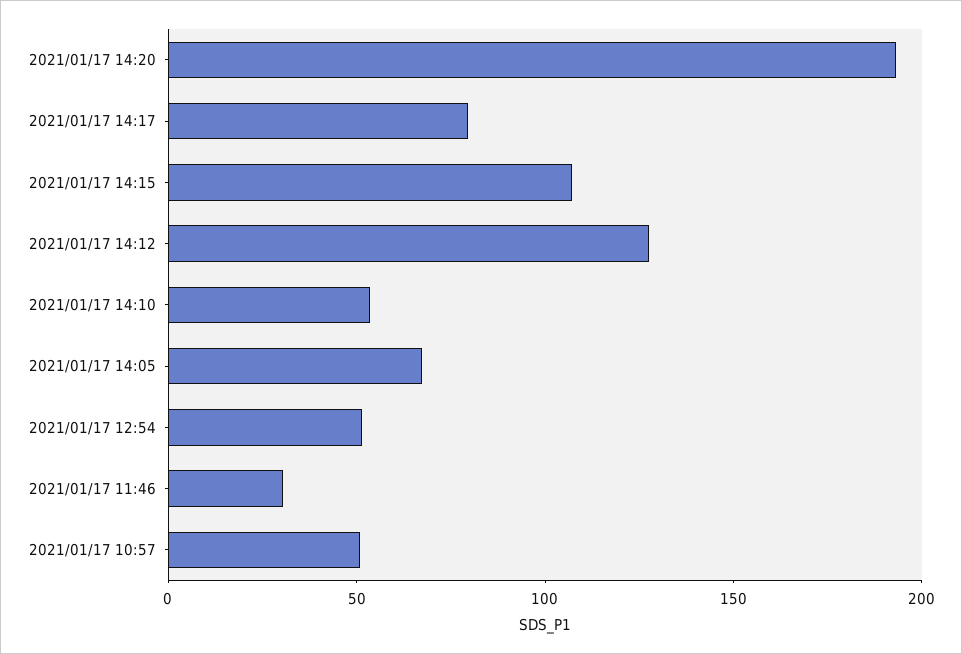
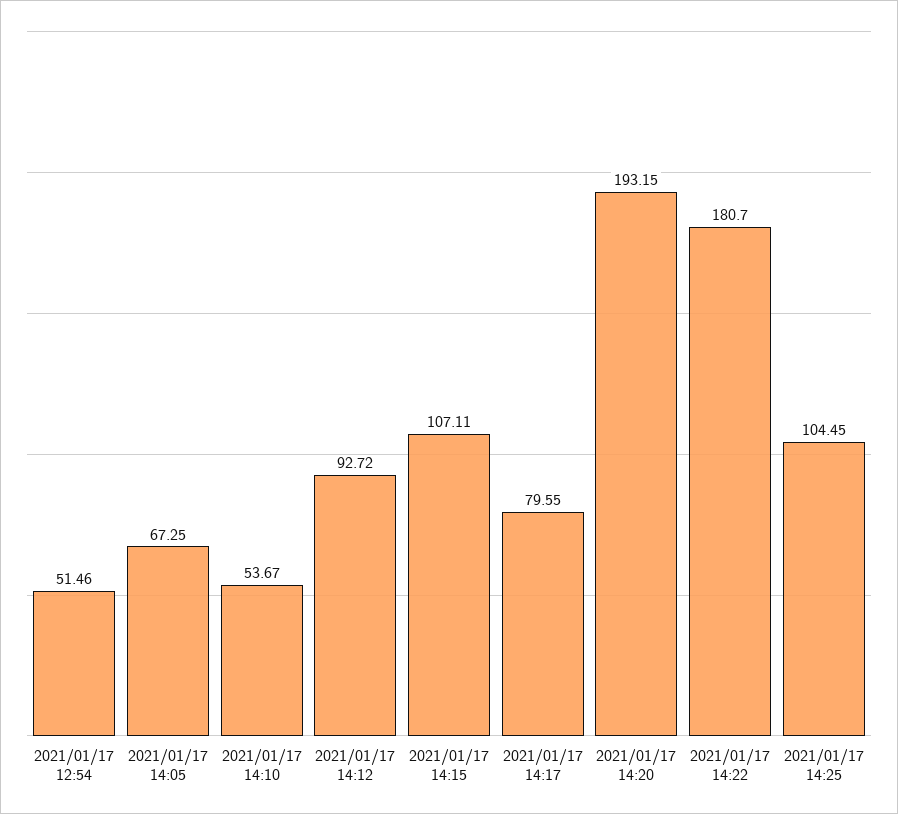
2021/01/17 14:12: 130 -> 92.72
2021/01/17 11:46: 30 -> none
2021/01/17 10:57: 50 -> none
2021/01/17 14:22: none -> 180.7
2021/01/17 14:25: none -> 104.45

